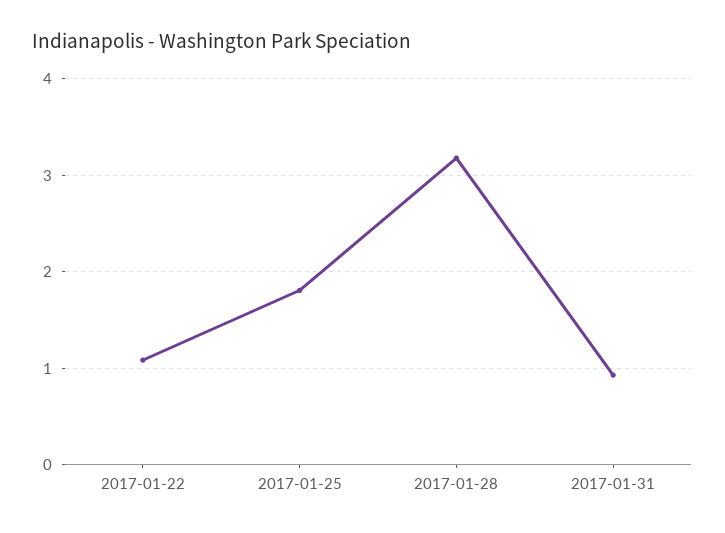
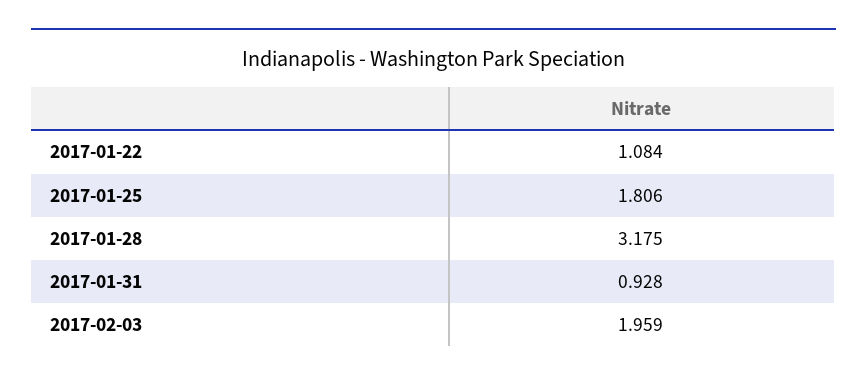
2017-02-03: none -> 1.959

